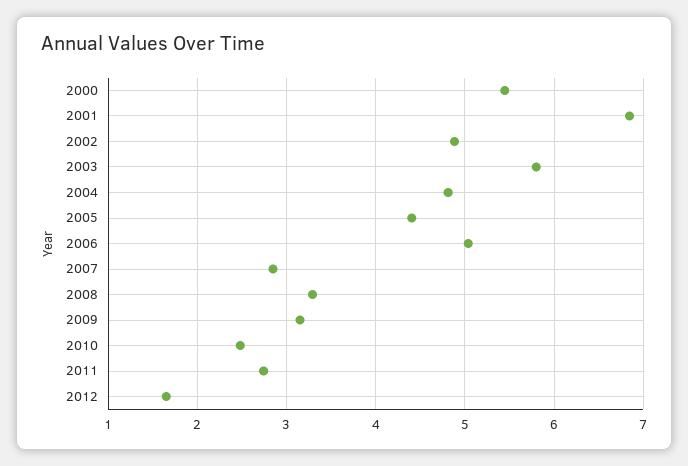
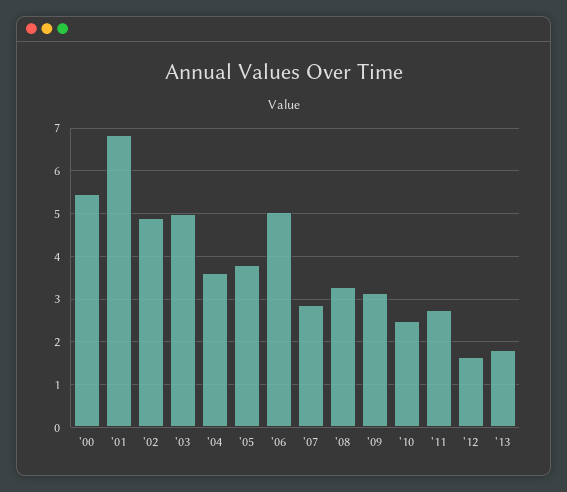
2003: 5.8 -> 5
2004: 4.8 -> 3.6
2005: 4.4 -> 3.8
'13: none -> 1.8

